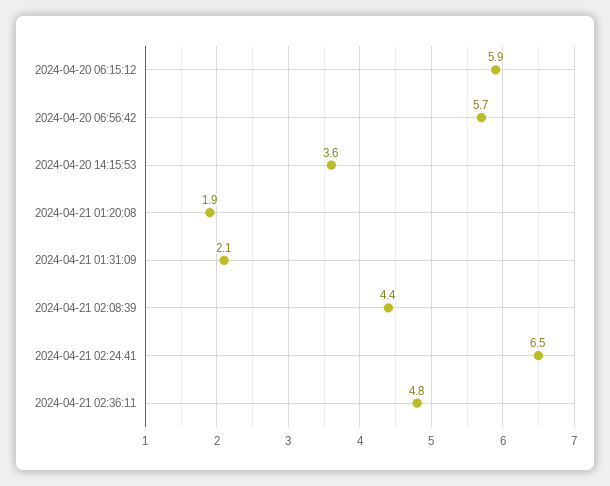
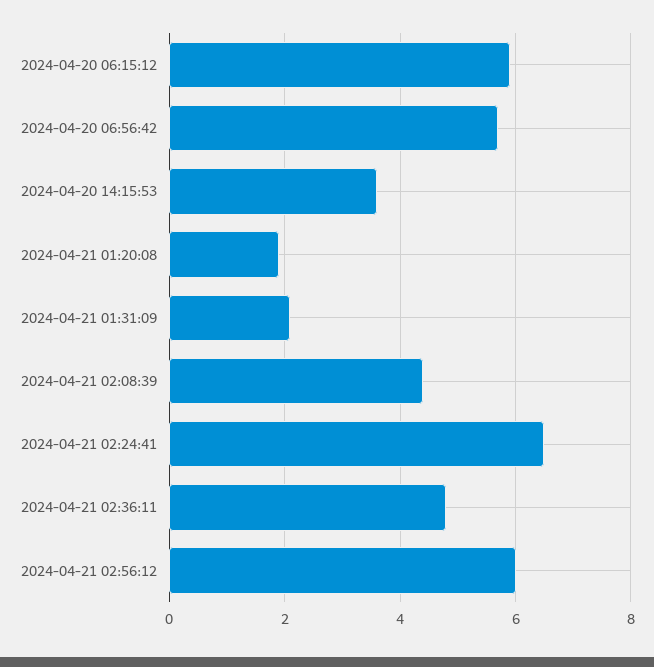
2024-04-21 02:56:12: none -> 6

